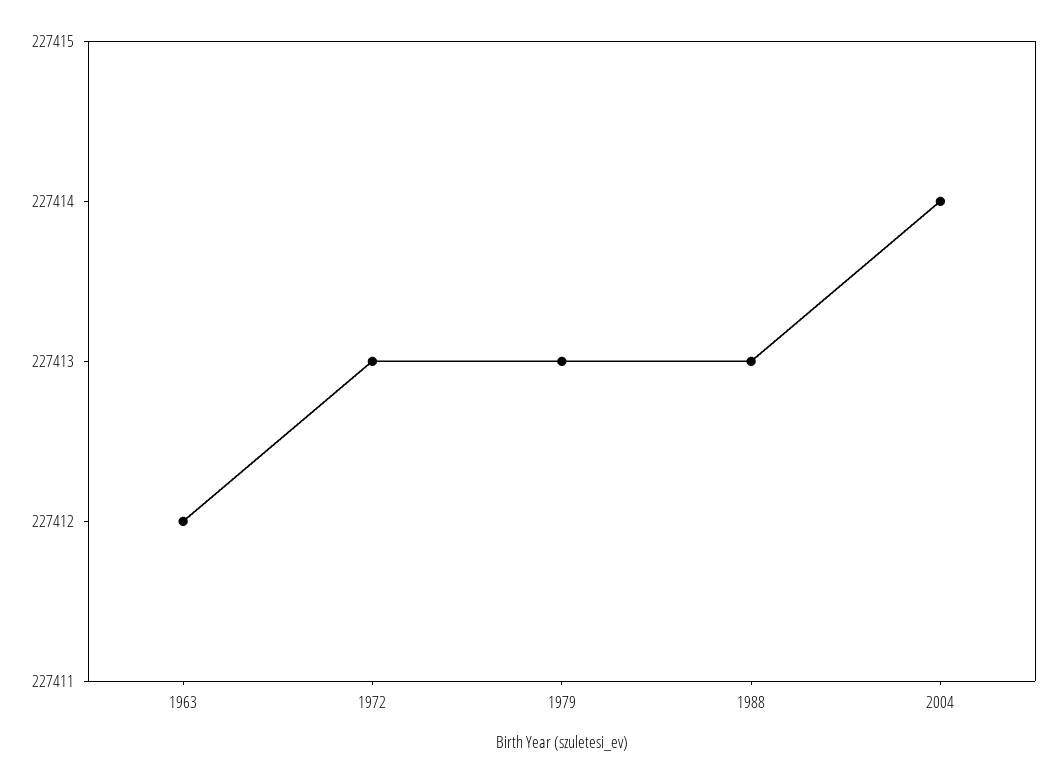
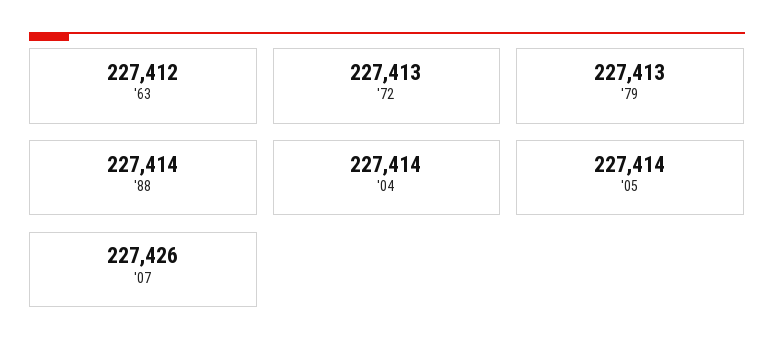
1988: 227413 -> 227414
'05: none -> 227414
'07: none -> 227426

